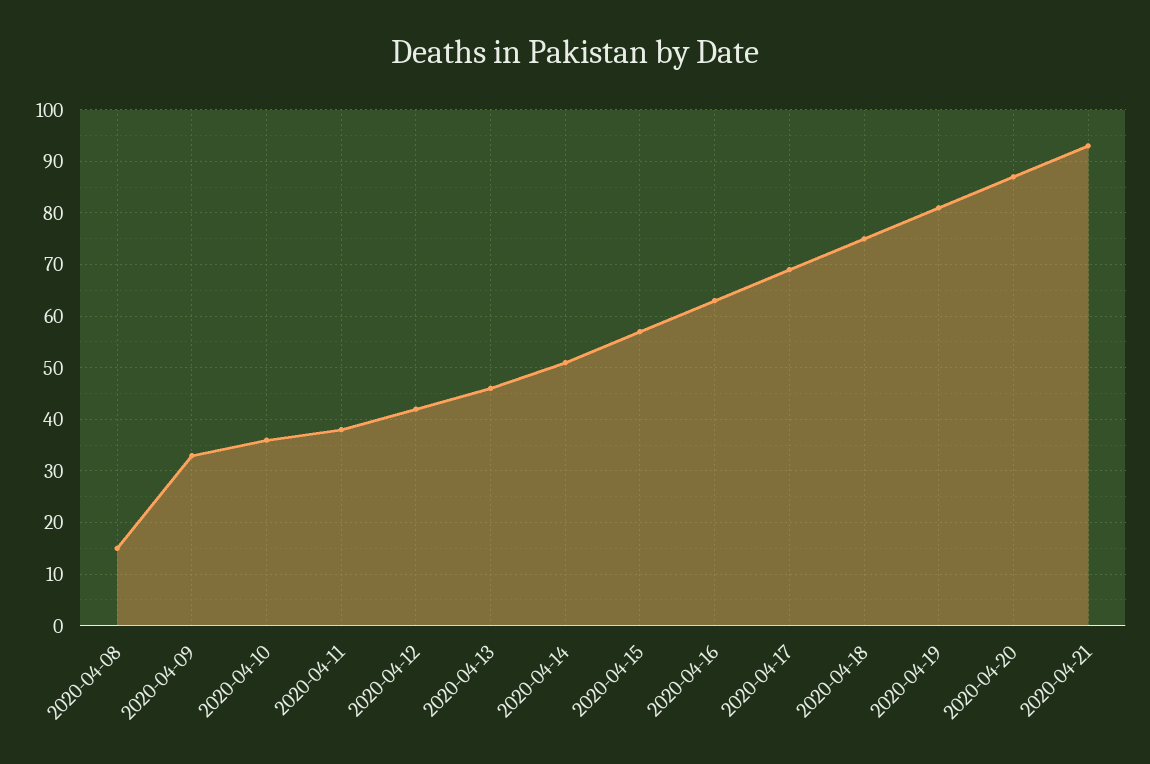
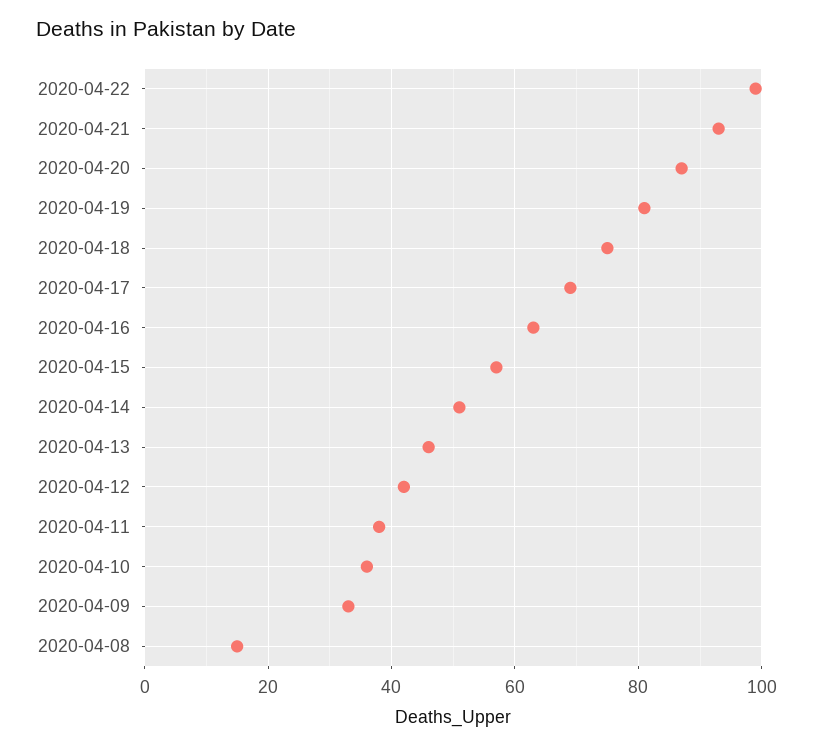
2020-04-22: none -> 100

